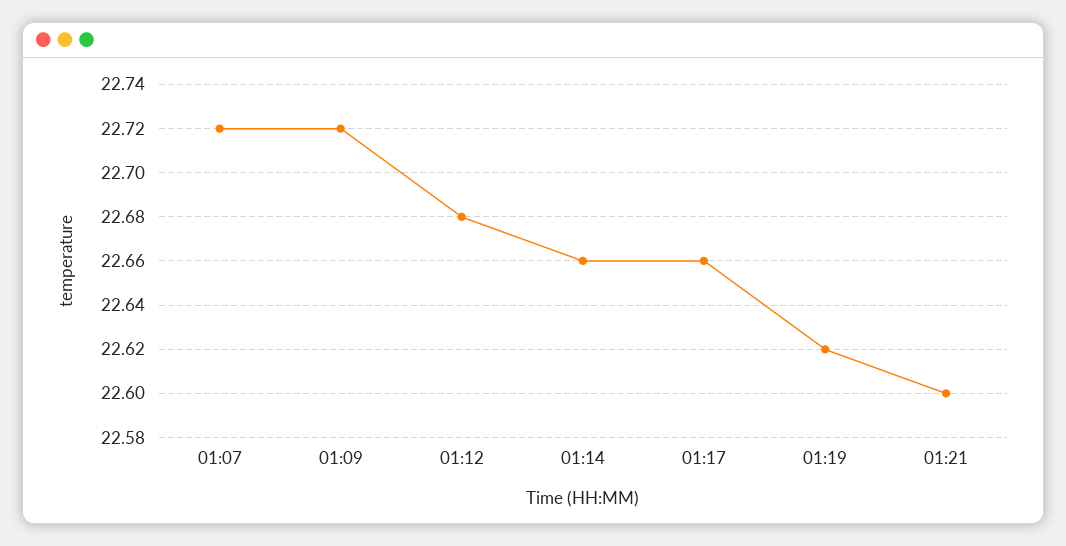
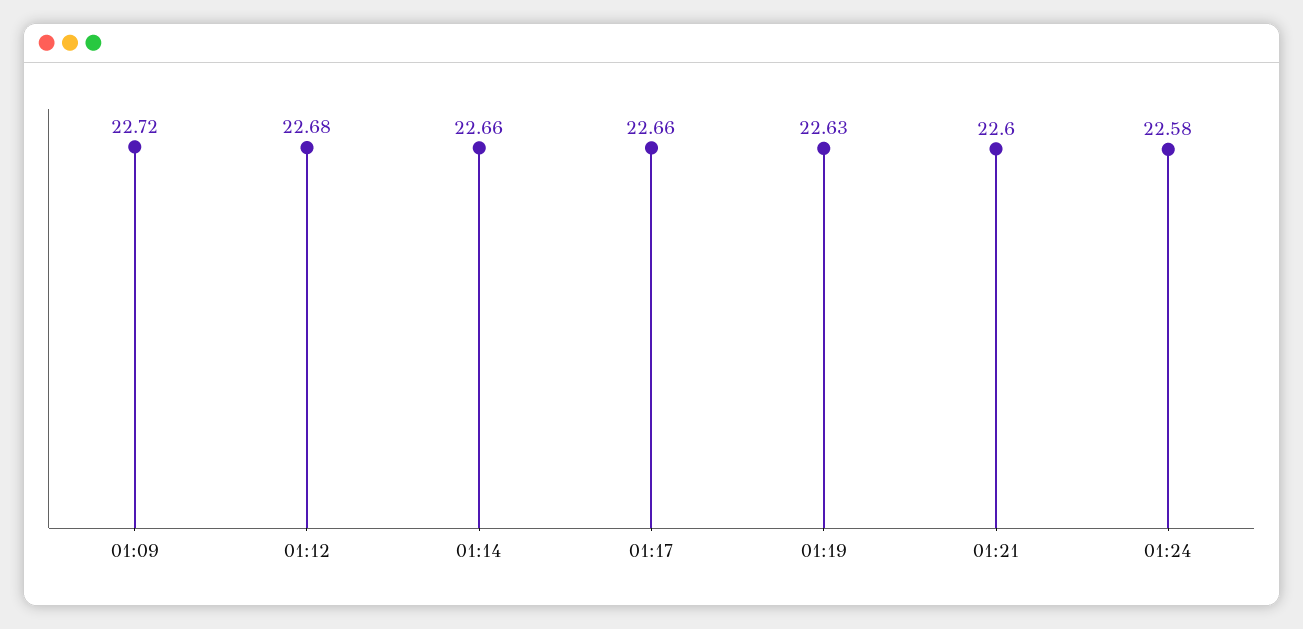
01:07: 22.72 -> none
01:19: 22.62 -> 22.63
01:24: none -> 22.58

